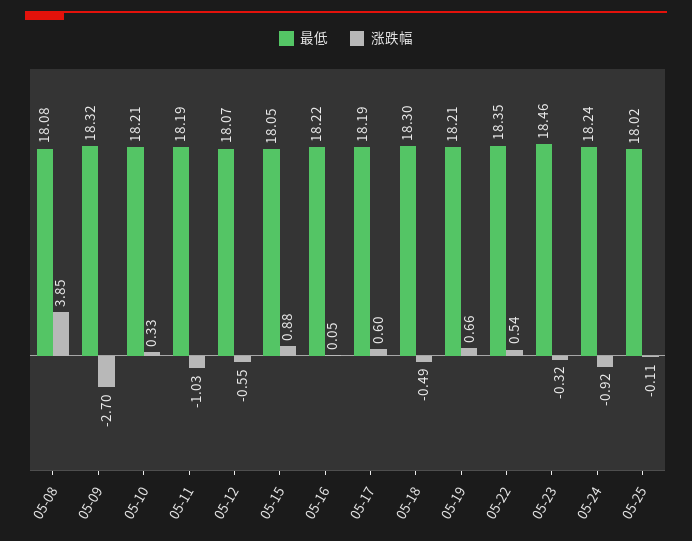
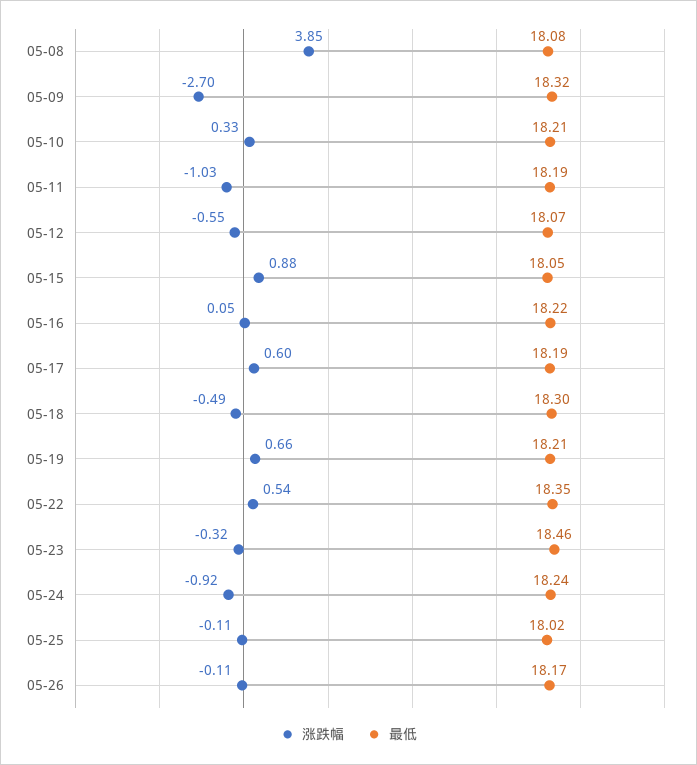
涨跌幅, 05-26: none -> -0.11
最低, 05-26: none -> 18.17

